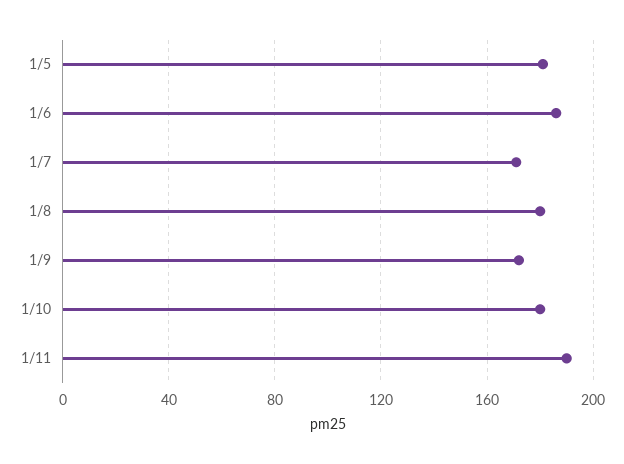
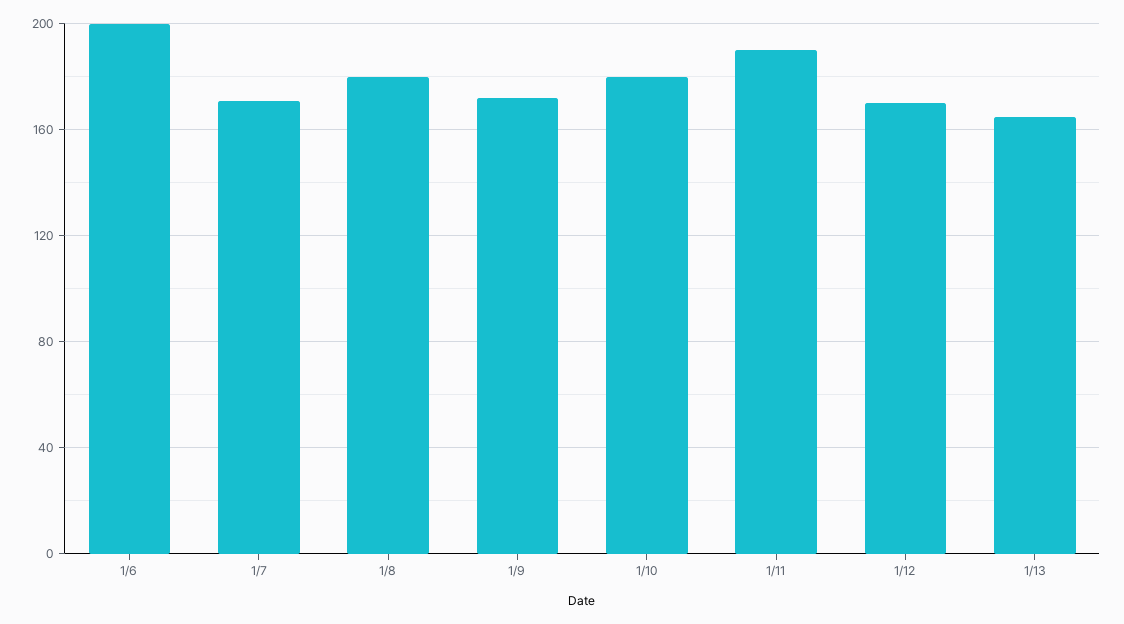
1/5: 180 -> none
1/6: 185 -> 200
1/12: none -> 170
1/13: none -> 165

